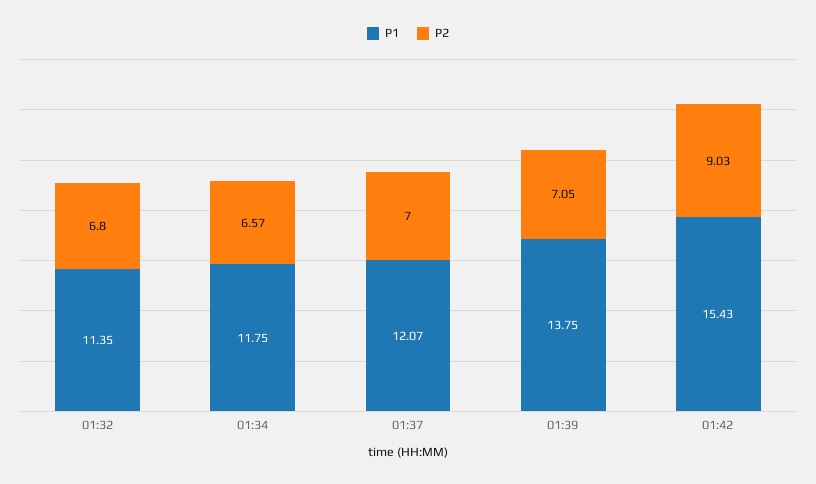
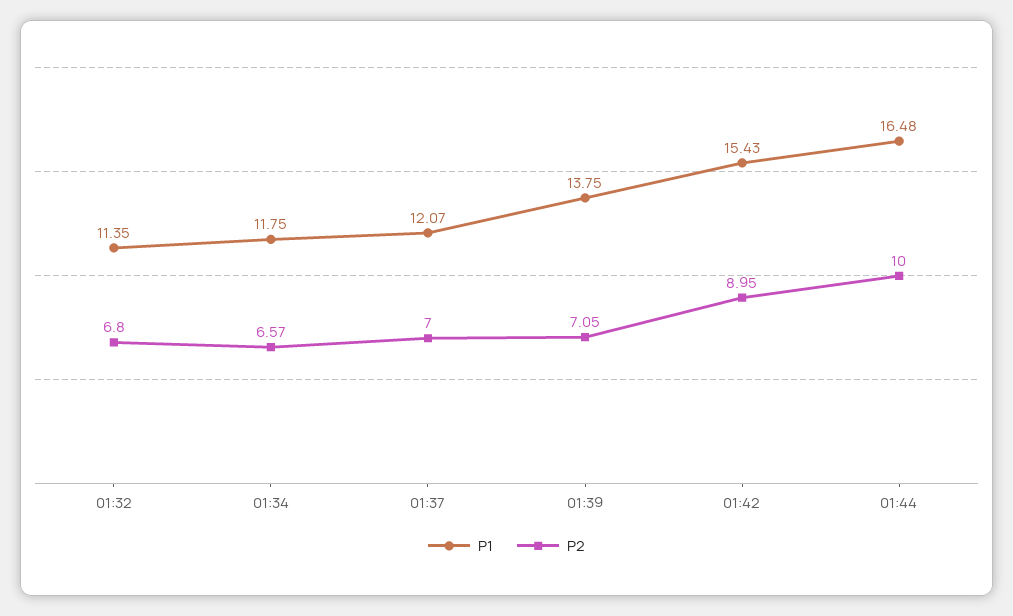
P2, 01:42: 9.03 -> 8.95
P1, 01:44: none -> 16.48
P2, 01:44: none -> 10

